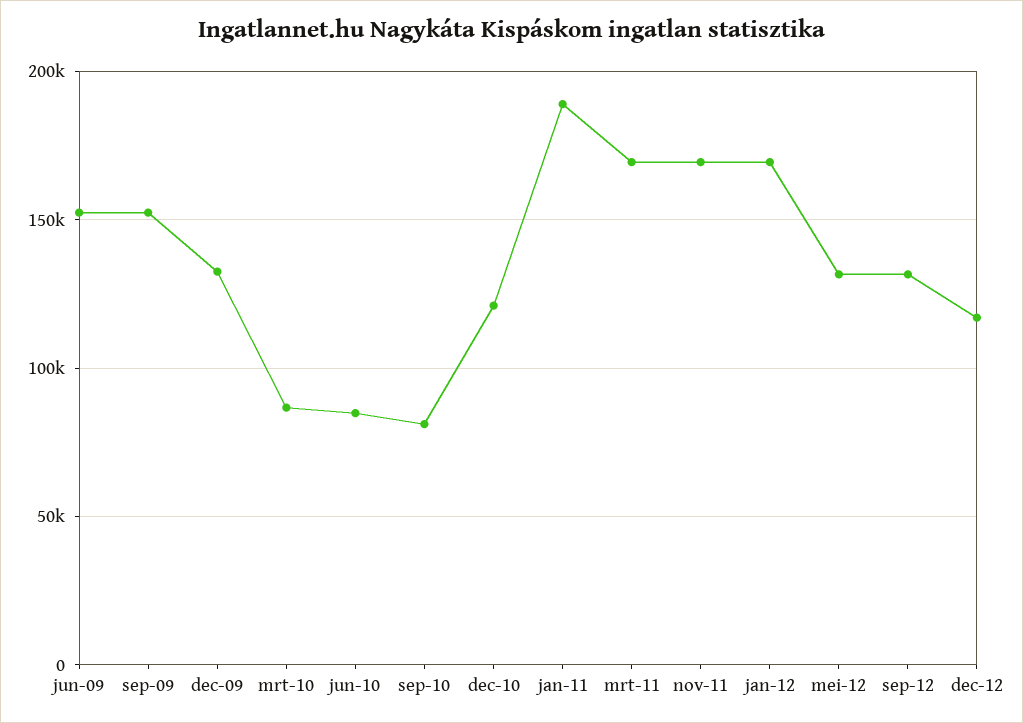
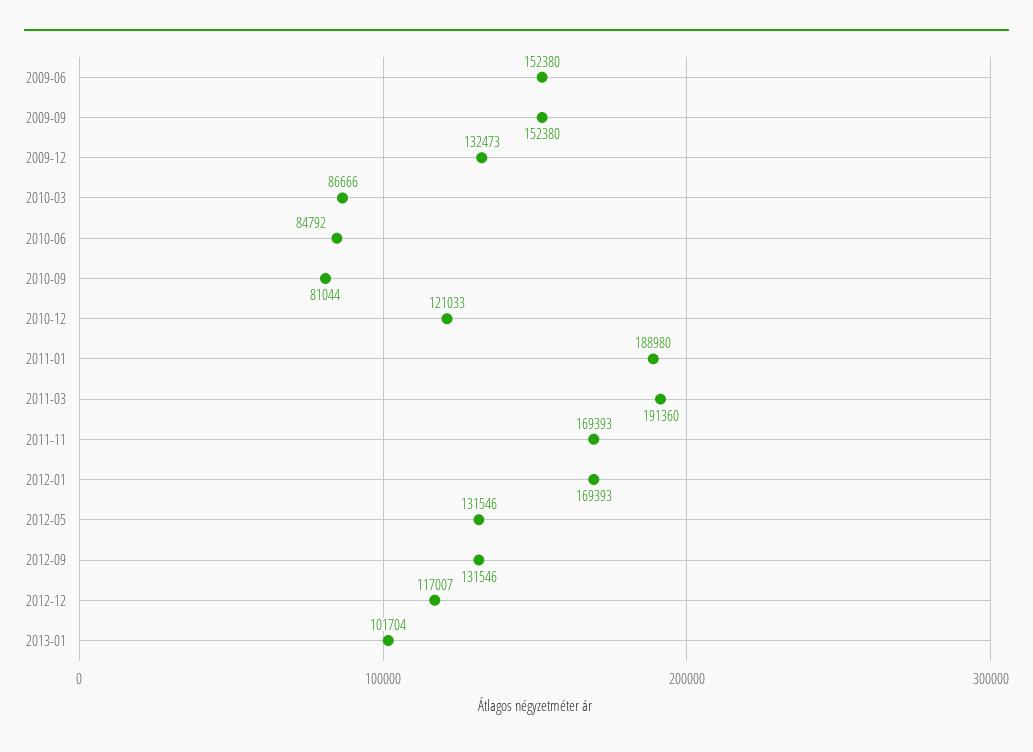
mrt-11: 170000 -> 191360
2013-01: none -> 101704

